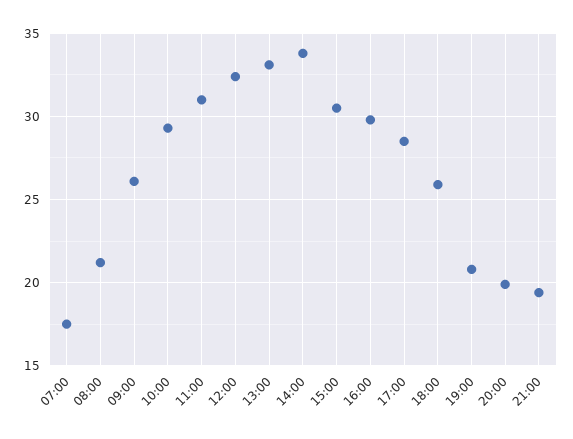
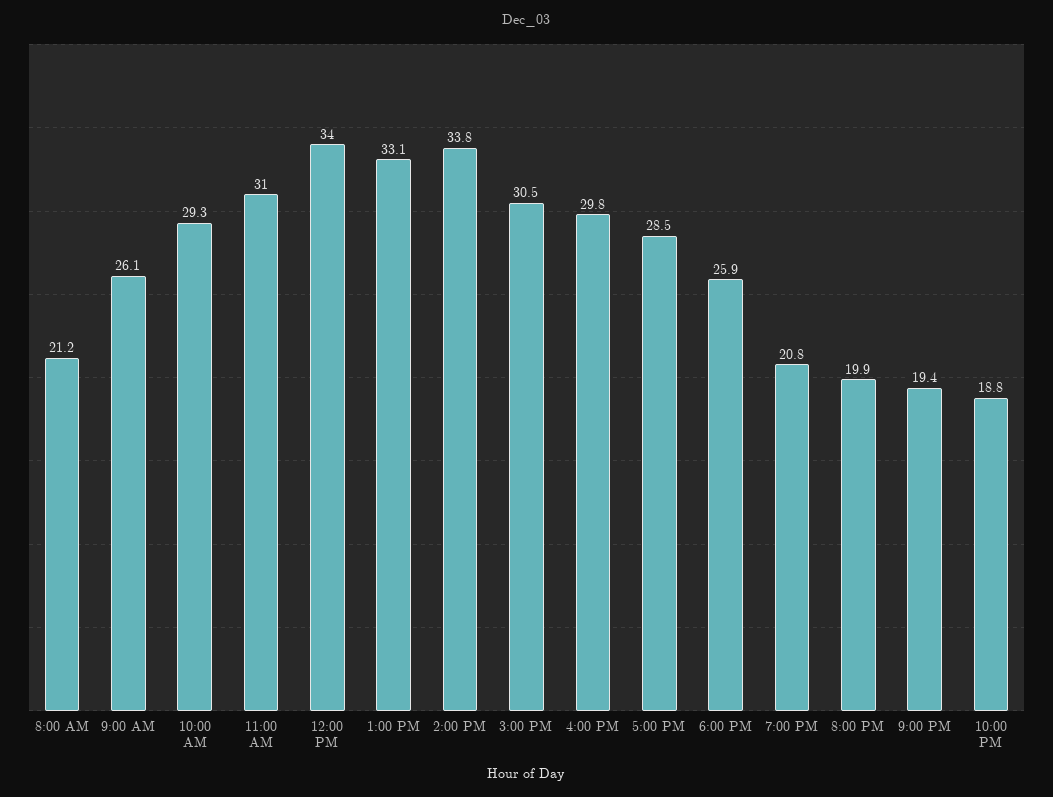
07:00: 17.5 -> none
12:00: 32.5 -> 34
10:00 PM: none -> 18.8

